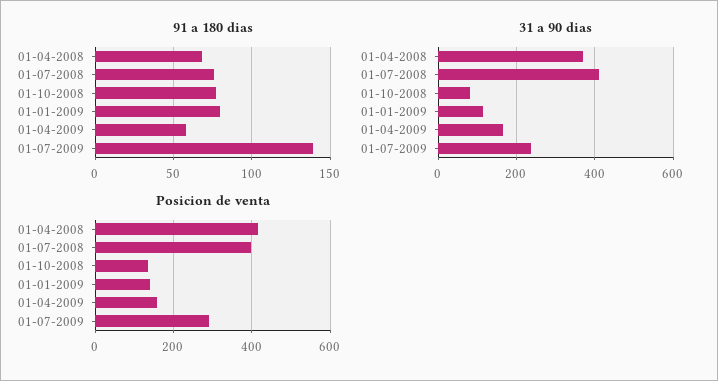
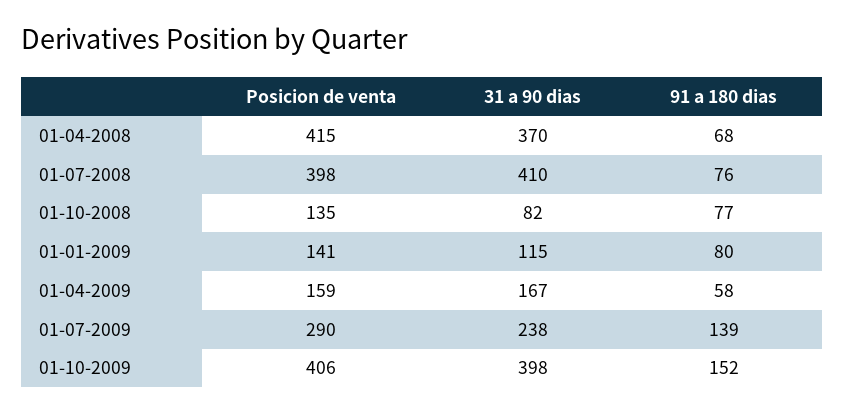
Posicion de venta, 01-10-2009: none -> 406
31 a 90 dias, 01-10-2009: none -> 398
91 a 180 dias, 01-10-2009: none -> 152

